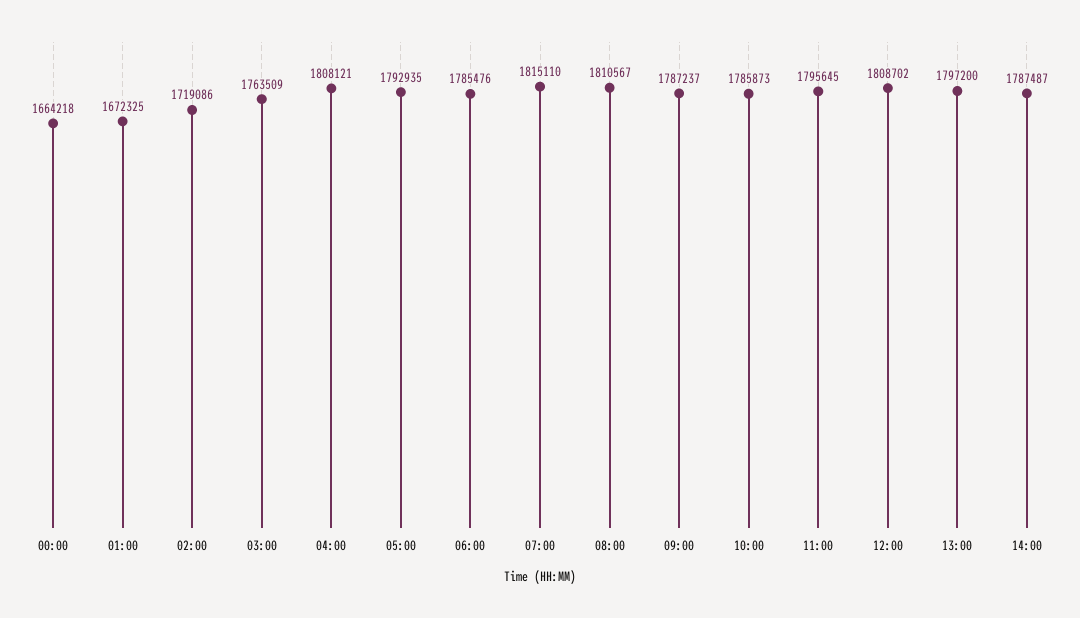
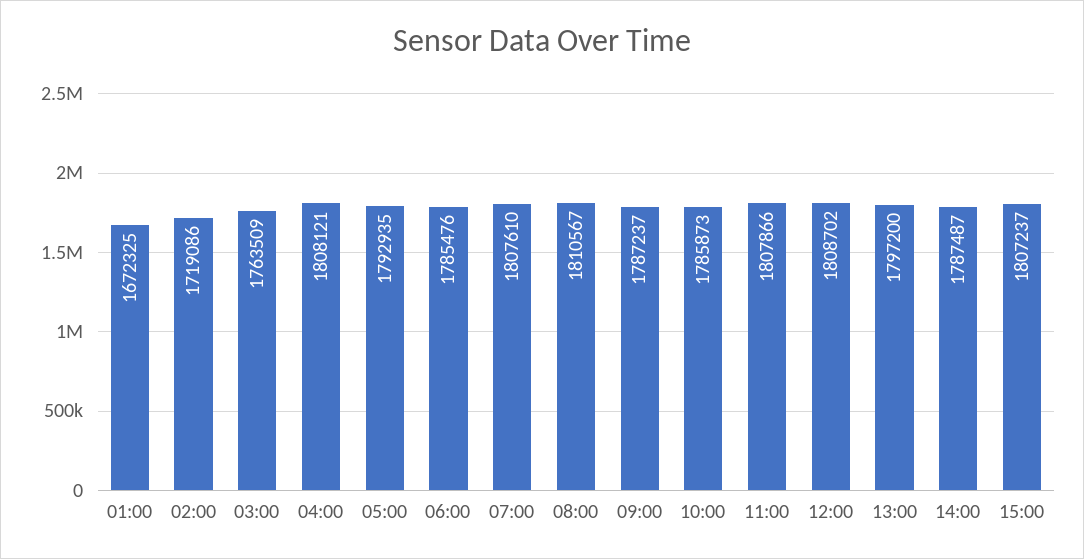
00:00: 1664218 -> none
07:00: 1815110 -> 1807610
11:00: 1795645 -> 1807866
15:00: none -> 1807237

